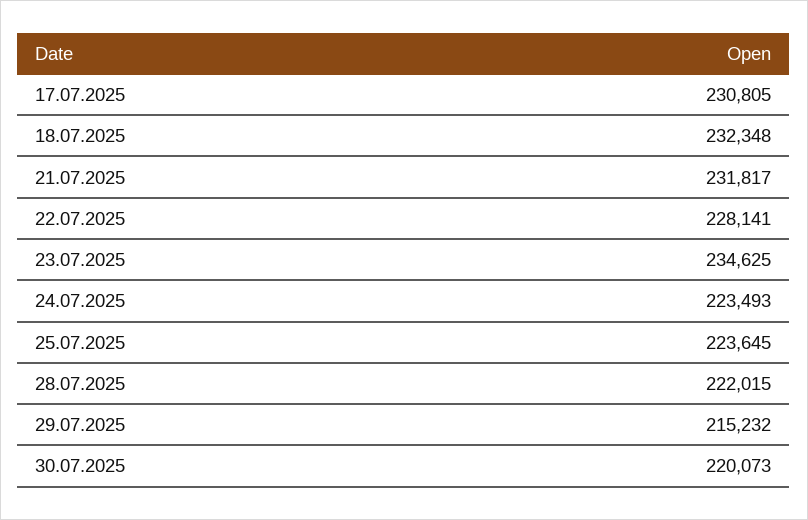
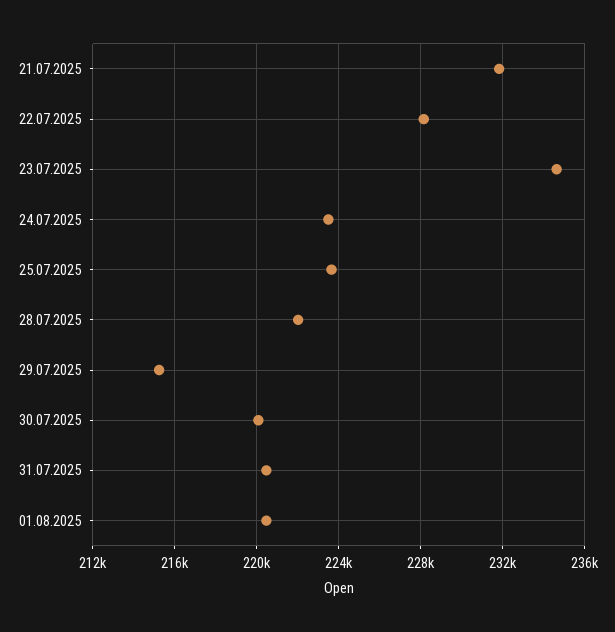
17.07.2025: 230805 -> none
18.07.2025: 232348 -> none
31.07.2025: none -> 220500
01.08.2025: none -> 220500

